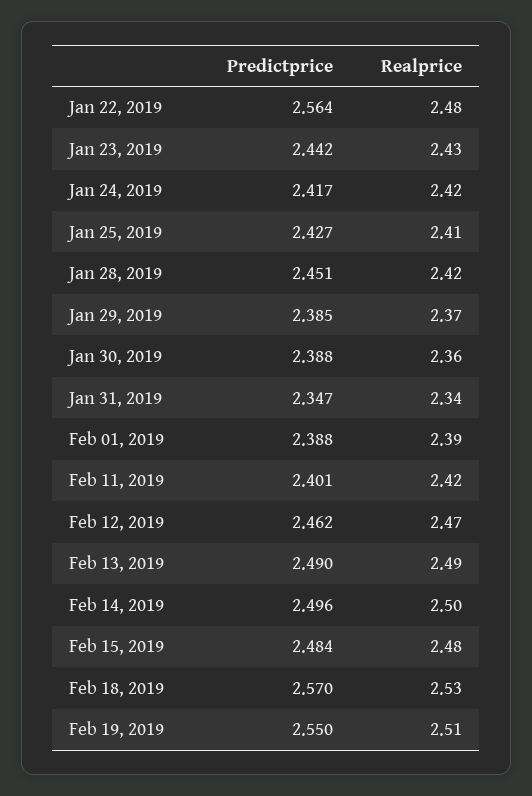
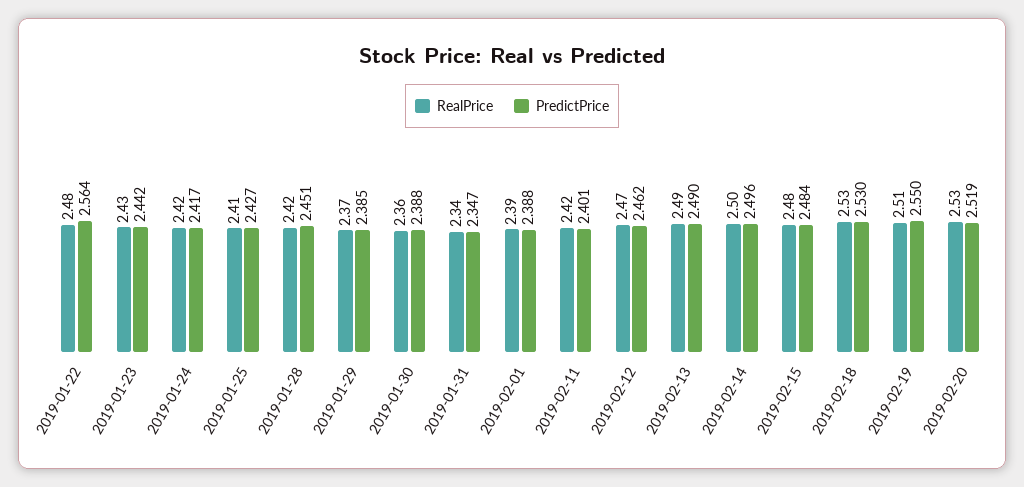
Predictprice, Feb 18, 2019: 2.57 -> 2.53
Realprice, 2019-02-20: none -> 2.53
Predictprice, 2019-02-20: none -> 2.519

